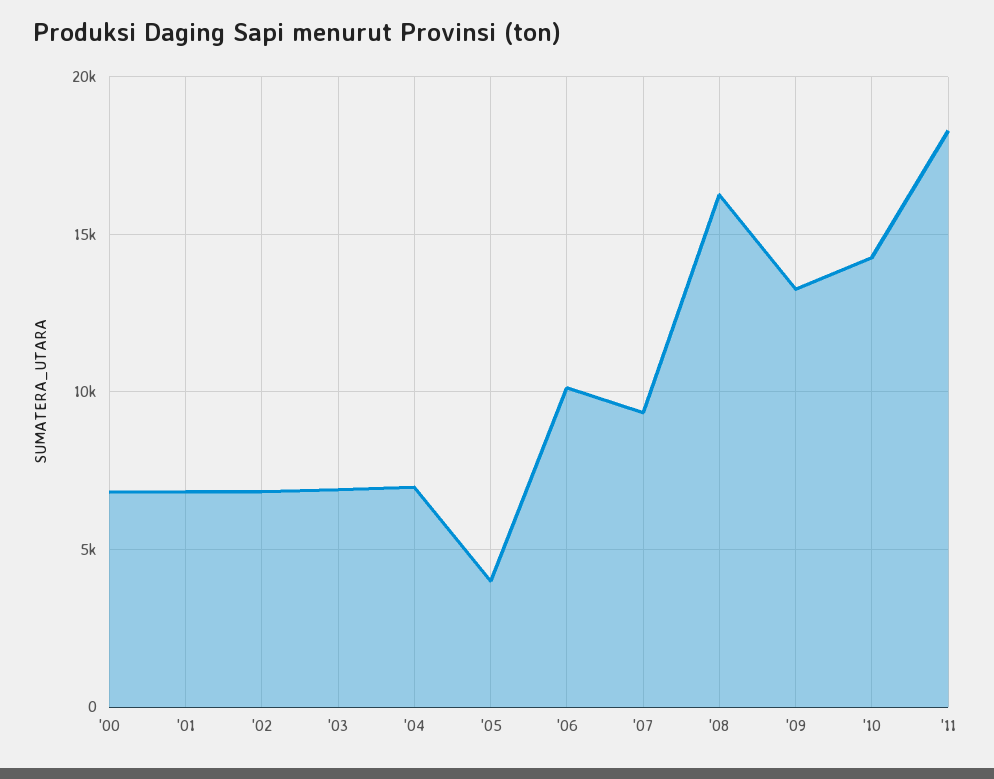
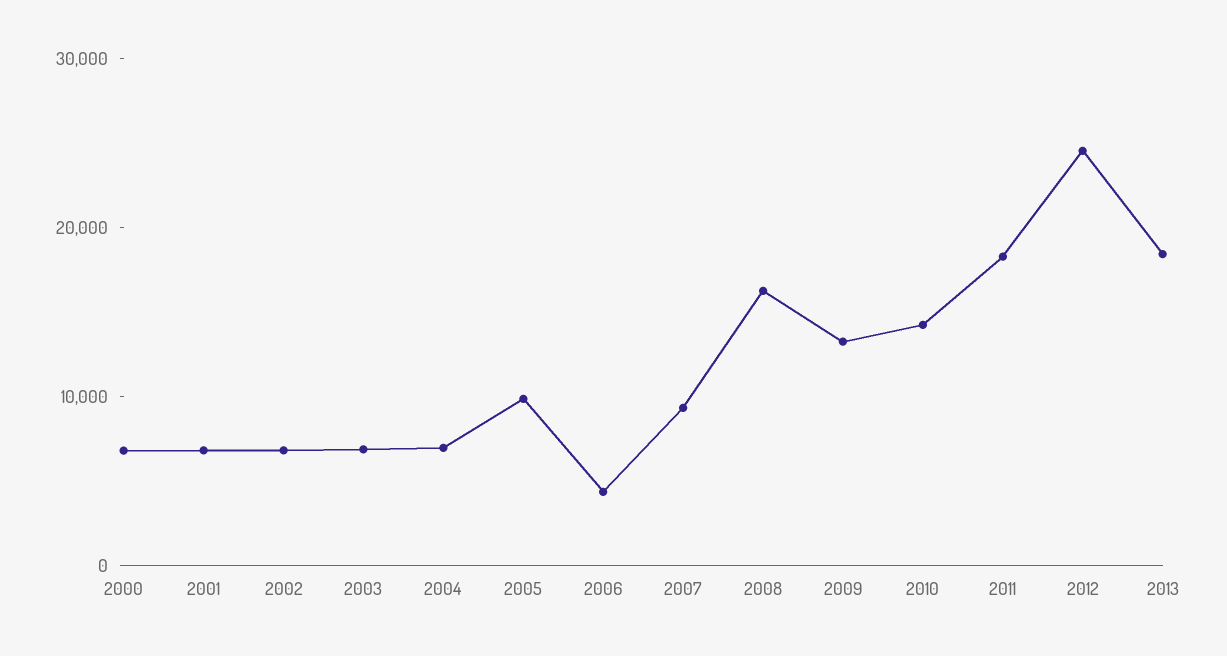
'05: 4000 -> 10000
'06: 10000 -> 4000
2012: none -> 24000
2013: none -> 18000

